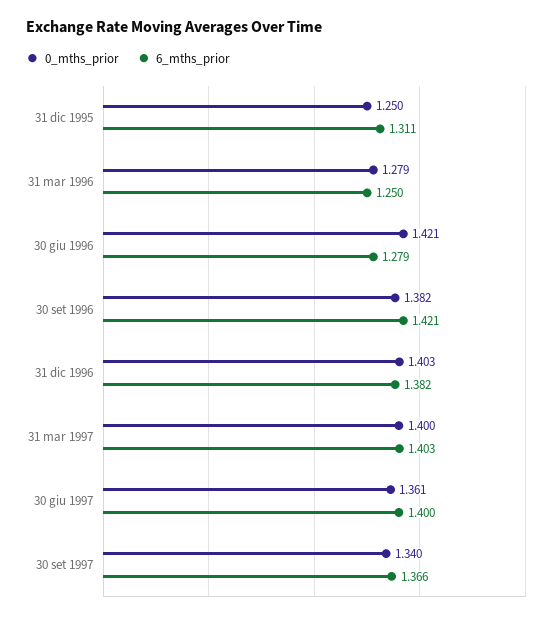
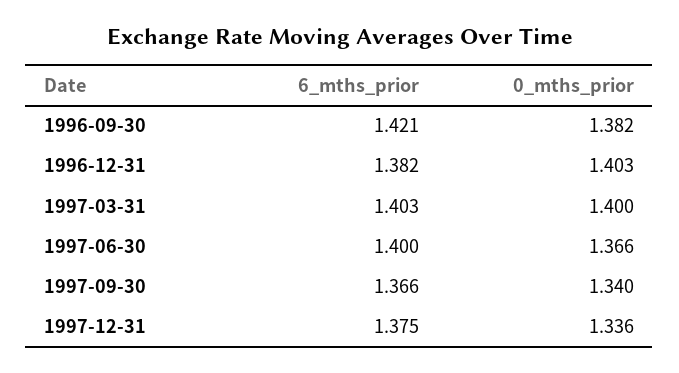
0_mths_prior, 31 dic 1995: 1.25 -> none
6_mths_prior, 31 dic 1995: 1.311 -> none
0_mths_prior, 31 mar 1996: 1.279 -> none
6_mths_prior, 31 mar 1996: 1.25 -> none
0_mths_prior, 30 giu 1996: 1.421 -> none
6_mths_prior, 30 giu 1996: 1.279 -> none
0_mths_prior, 30 giu 1997: 1.361 -> 1.366
6_mths_prior, 1997-12-31: none -> 1.375
0_mths_prior, 1997-12-31: none -> 1.336

